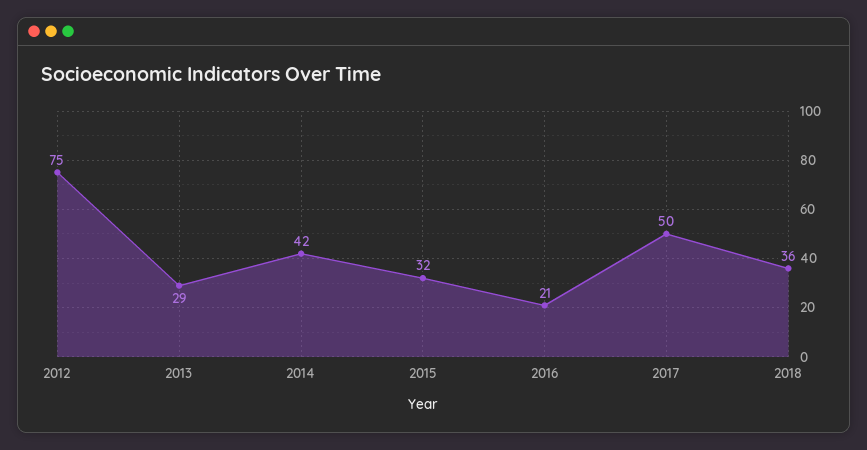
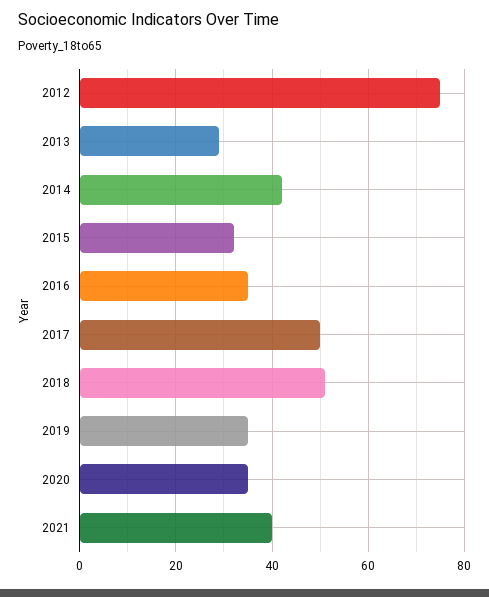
2016: 21 -> 35
2018: 36 -> 50
2019: none -> 35
2020: none -> 35
2021: none -> 40

